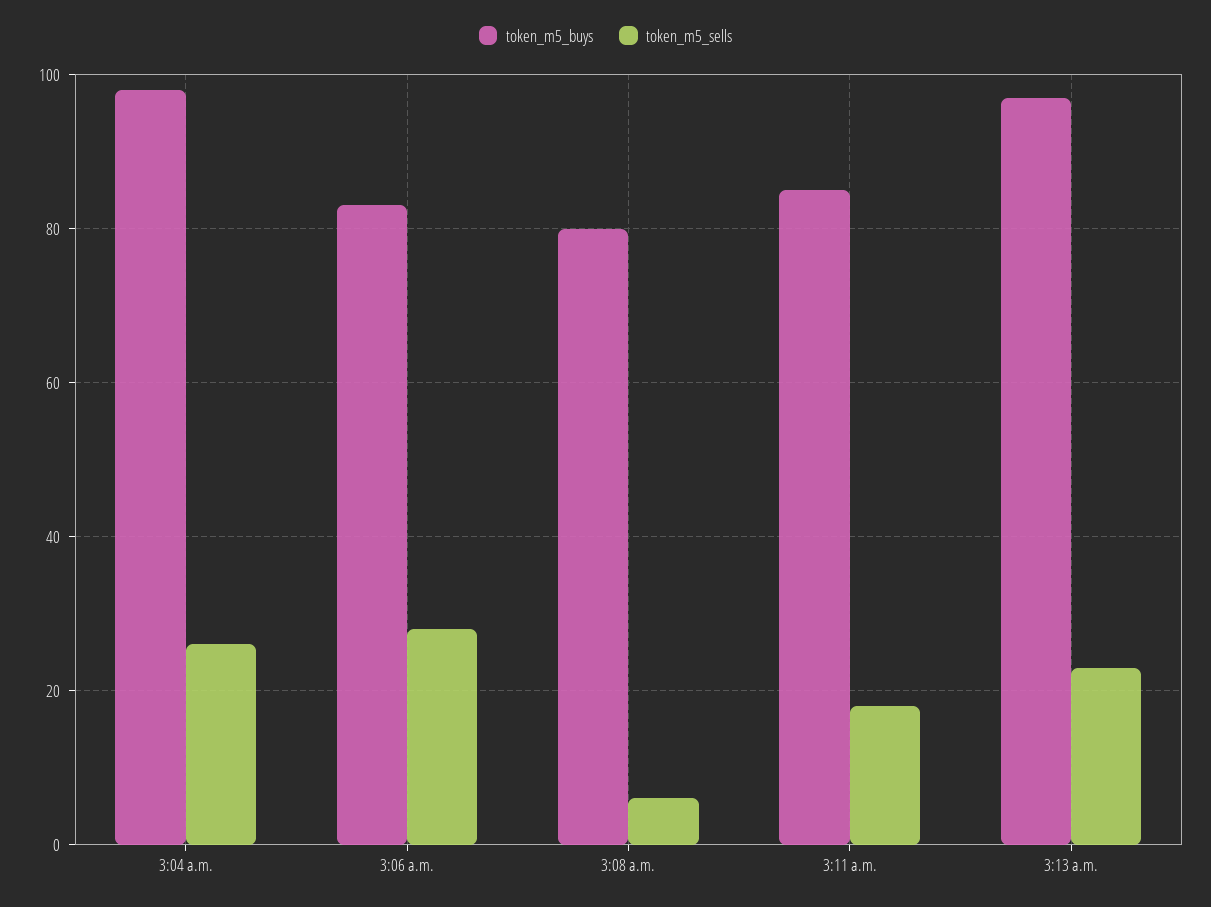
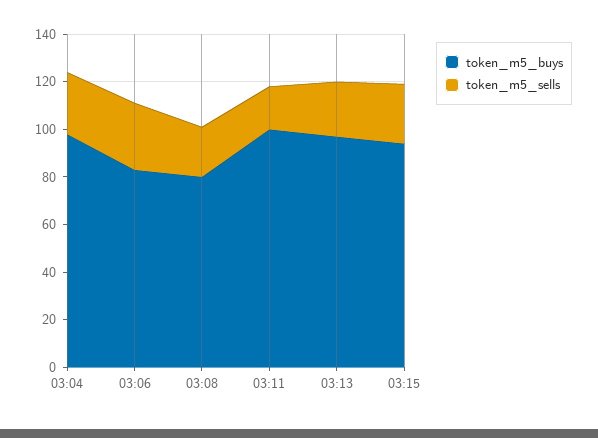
token_m5_sells, 3:08 a.m.: 5 -> 20
token_m5_buys, 3:11 a.m.: 85 -> 100
token_m5_buys, 03:15: none -> 95
token_m5_sells, 03:15: none -> 25

